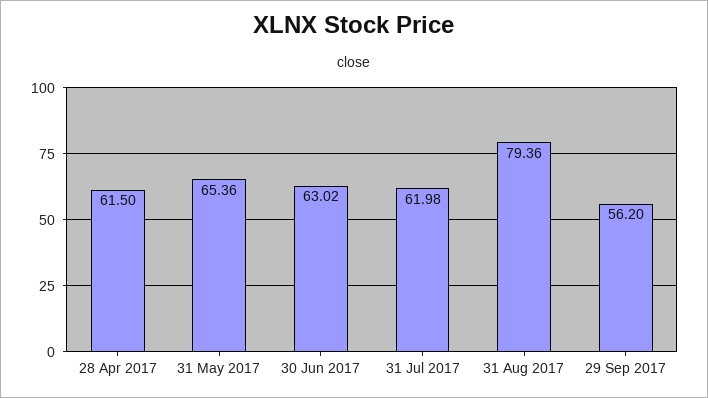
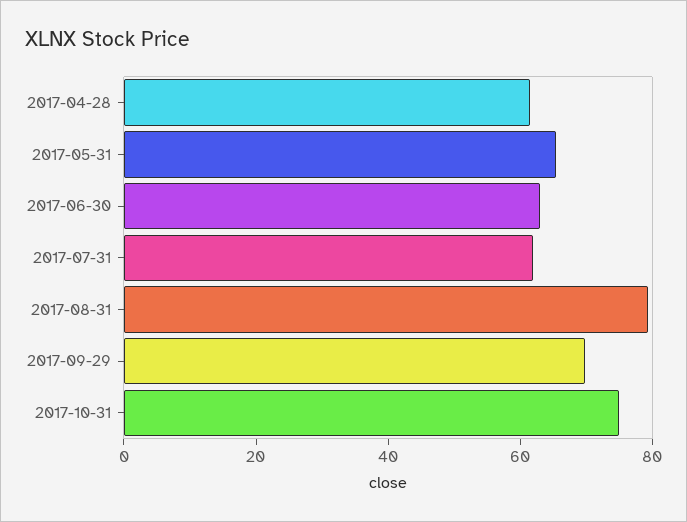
29 Sep 2017: 56.2 -> 70
2017-10-31: none -> 75

